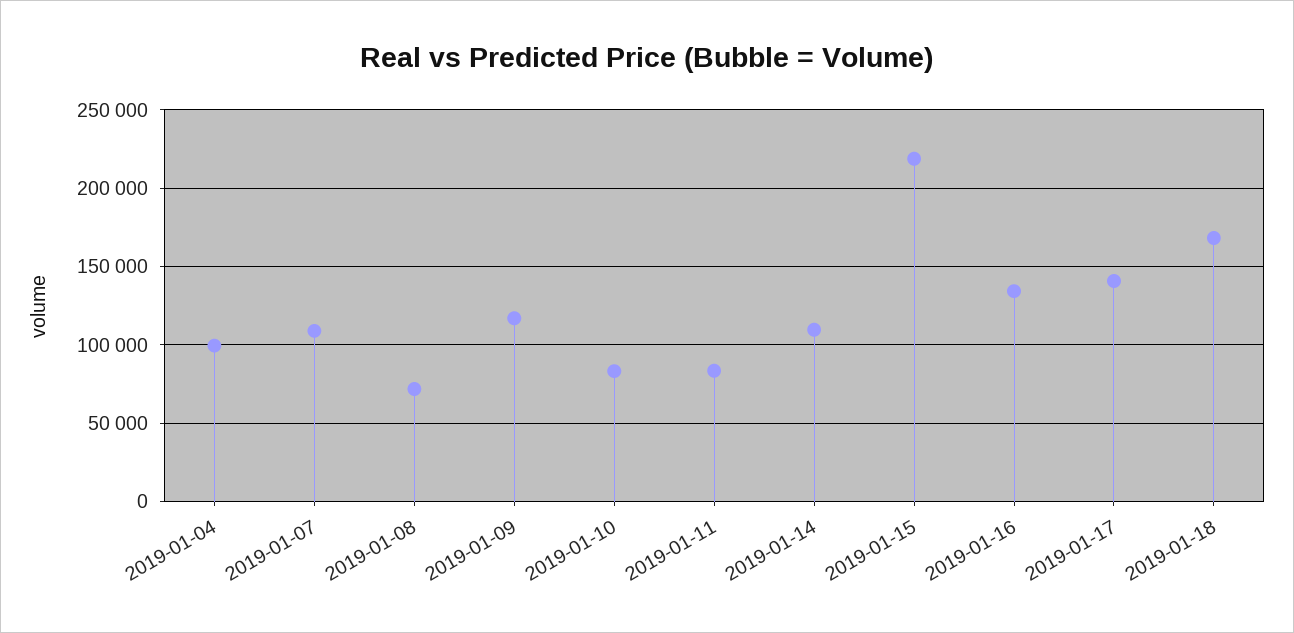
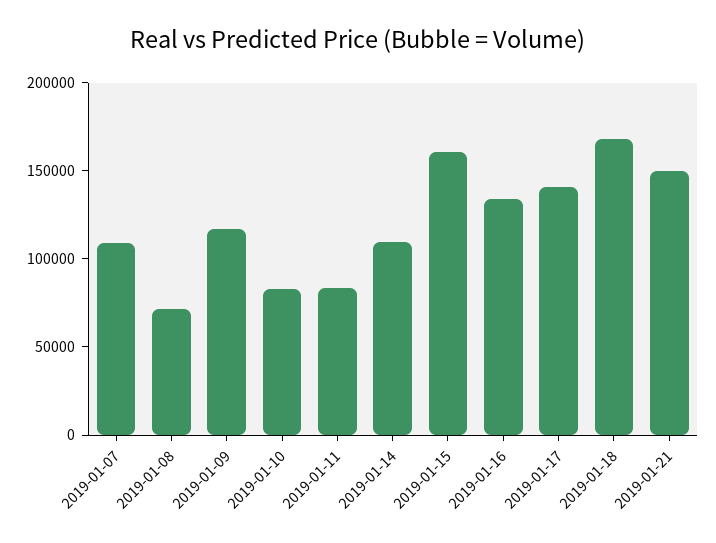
2019-01-04: 100000 -> none
2019-01-15: 220000 -> 160000
2019-01-21: none -> 150000

